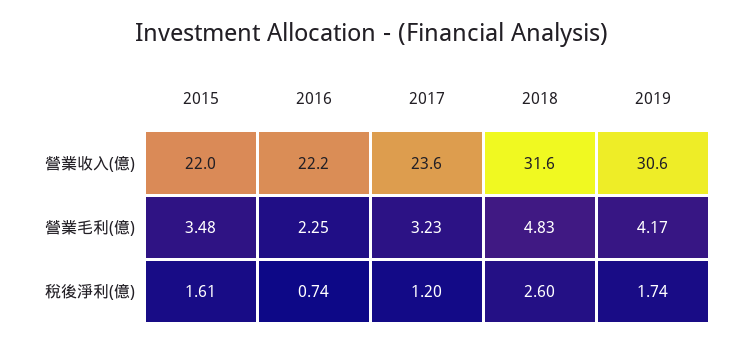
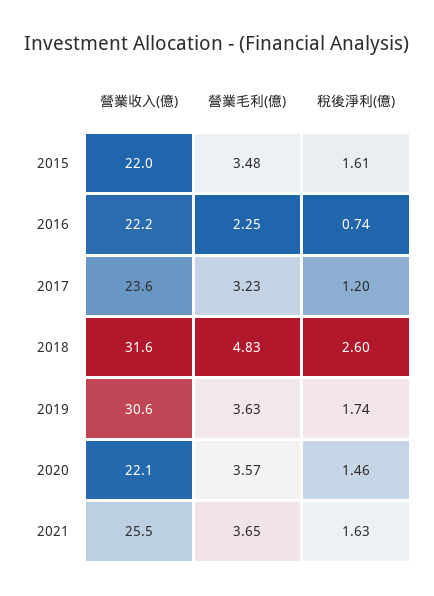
2019, 營業毛利(億): 4.17 -> 3.63
2020, 營業收入(億): none -> 22.1
2020, 營業毛利(億): none -> 3.57
2020, 稅後淨利(億): none -> 1.46
2021, 營業收入(億): none -> 25.5
2021, 營業毛利(億): none -> 3.65
2021, 稅後淨利(億): none -> 1.63

